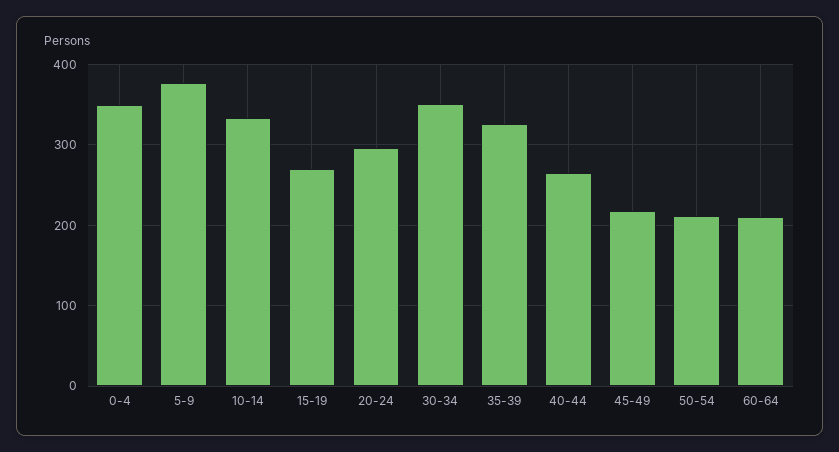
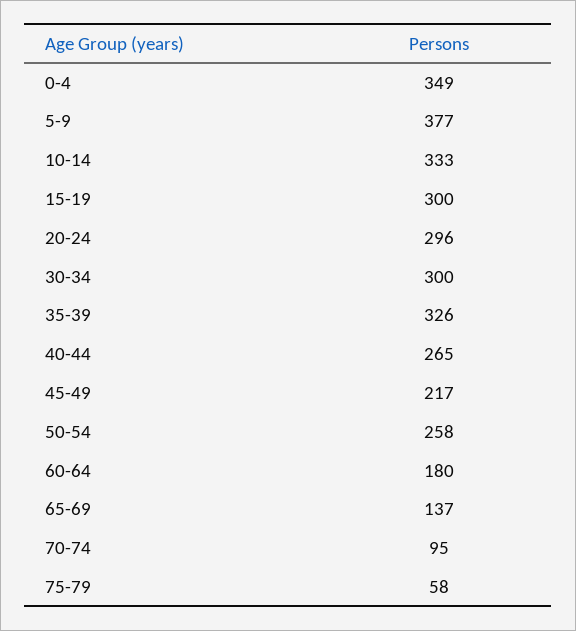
15-19: 270 -> 300
30-34: 350 -> 300
50-54: 210 -> 258
60-64: 210 -> 180
65-69: none -> 137
70-74: none -> 95
75-79: none -> 58

